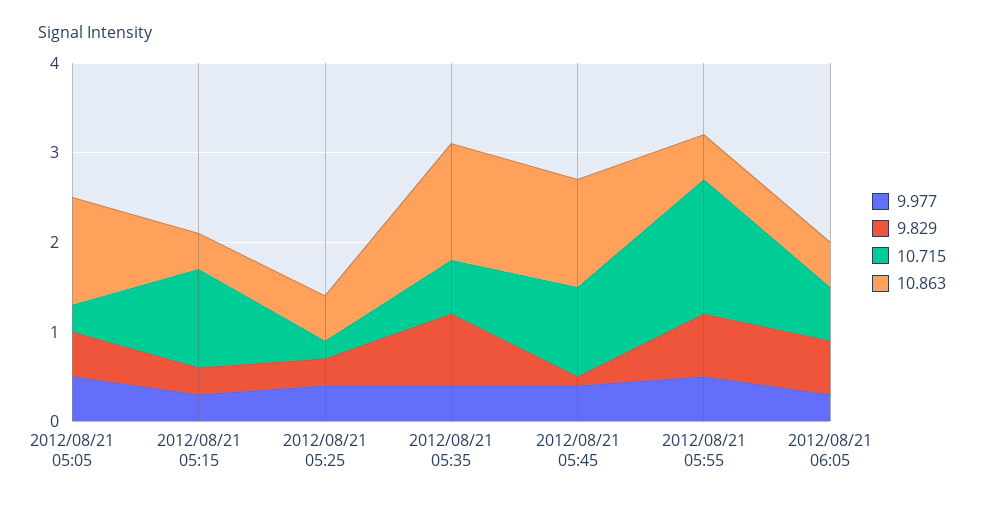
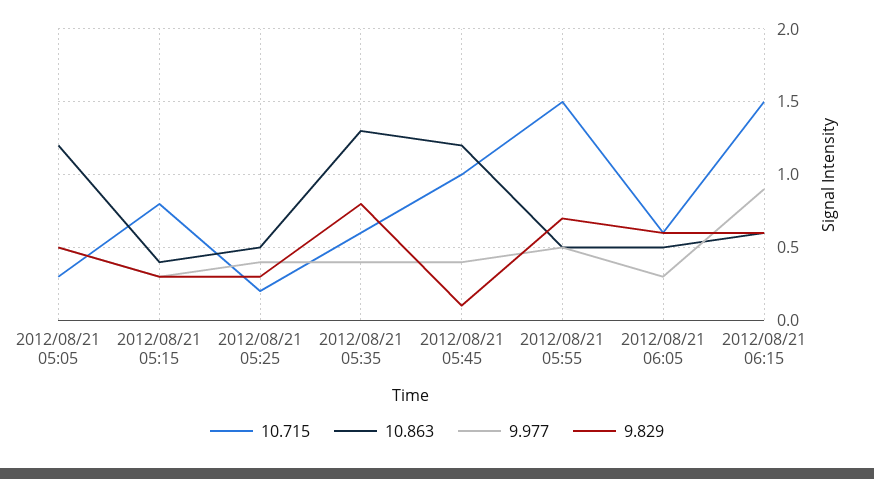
10.715, 2012/08/21 05:15: 1.1 -> 0.8
10.715, 2012/08/21 06:15: none -> 1.5
10.863, 2012/08/21 06:15: none -> 0.6
9.977, 2012/08/21 06:15: none -> 0.9
9.829, 2012/08/21 06:15: none -> 0.6

